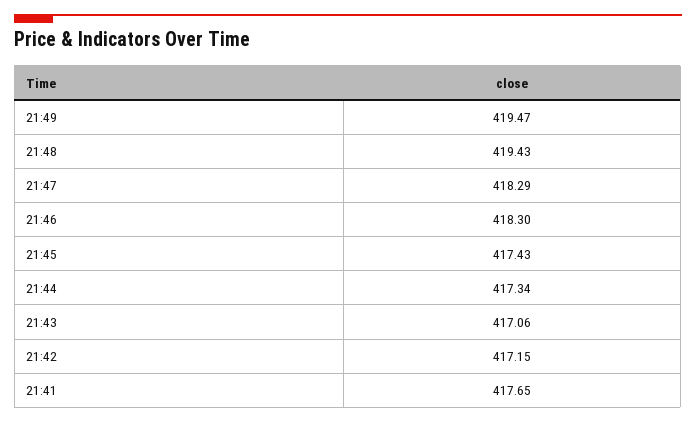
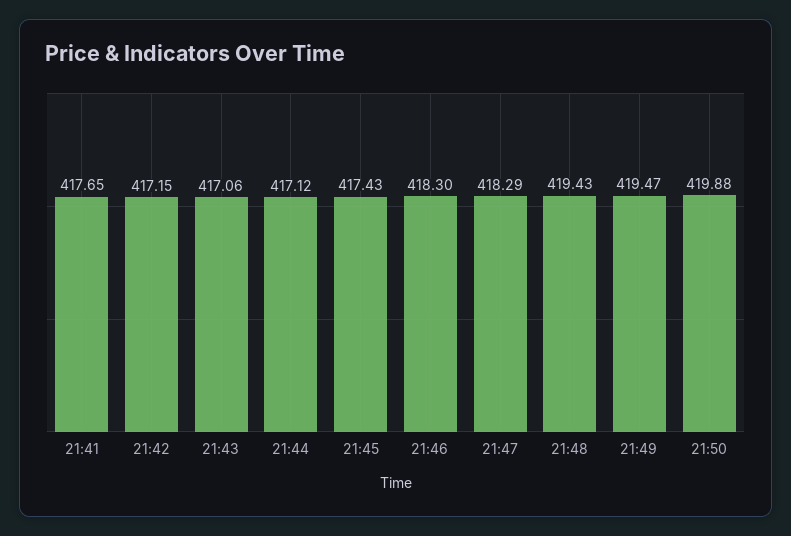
21:44: 417.34 -> 417.12
21:50: none -> 419.88

